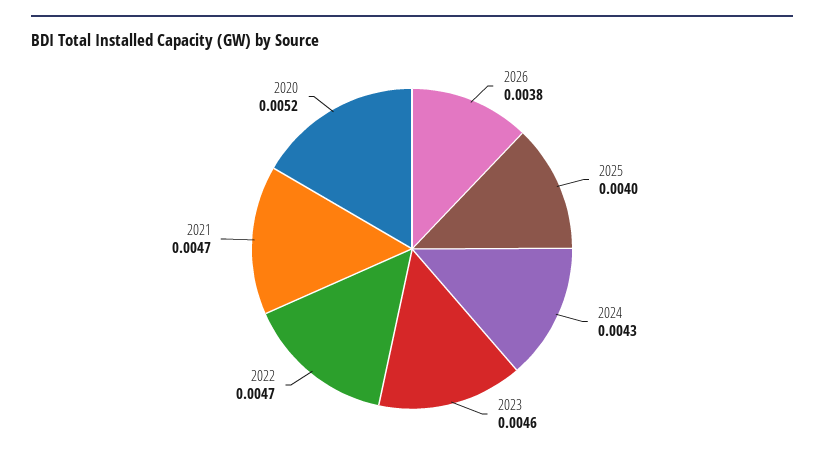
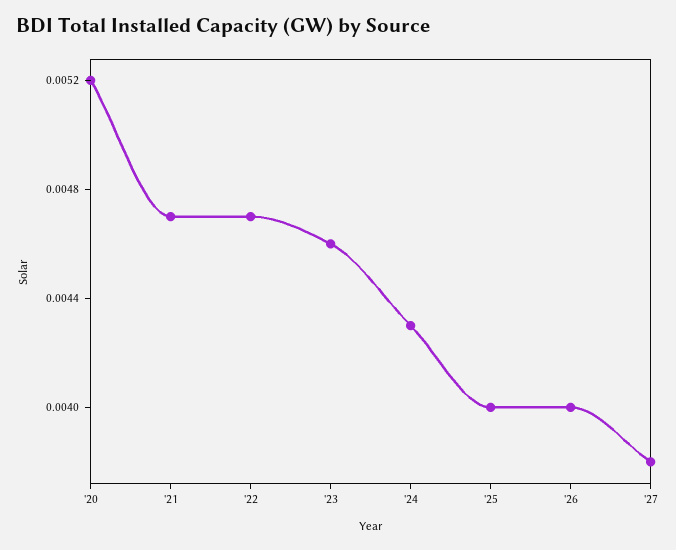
2026: 0.0038 -> 0.004
'27: none -> 0.0038

